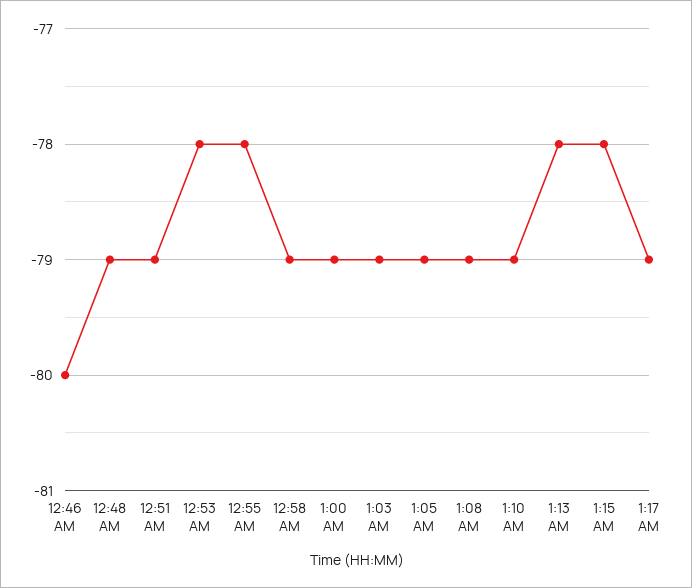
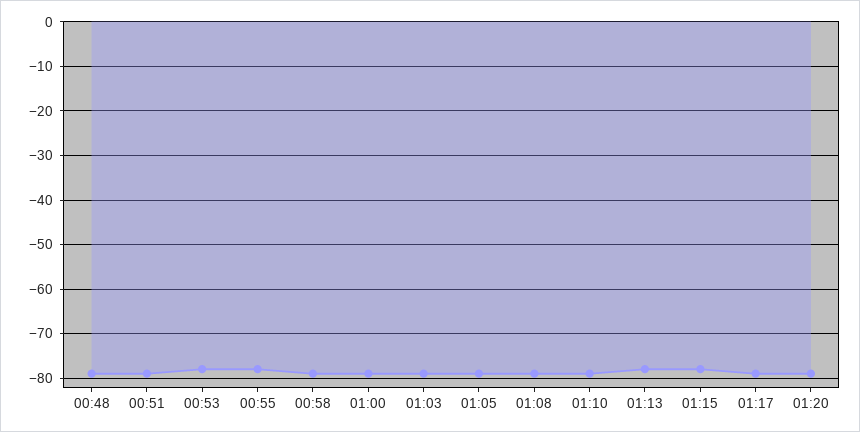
12:46 AM: -80 -> none
01:20: none -> -80

